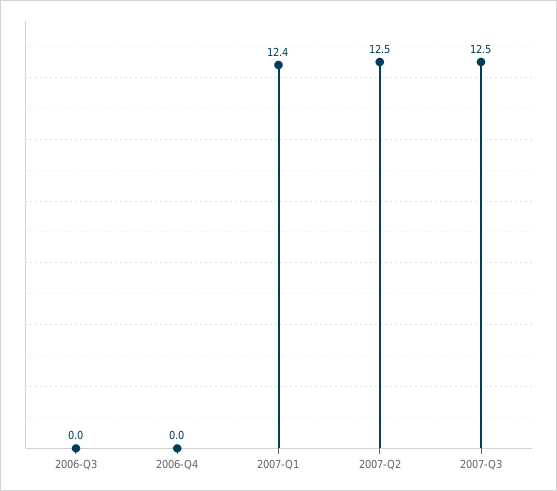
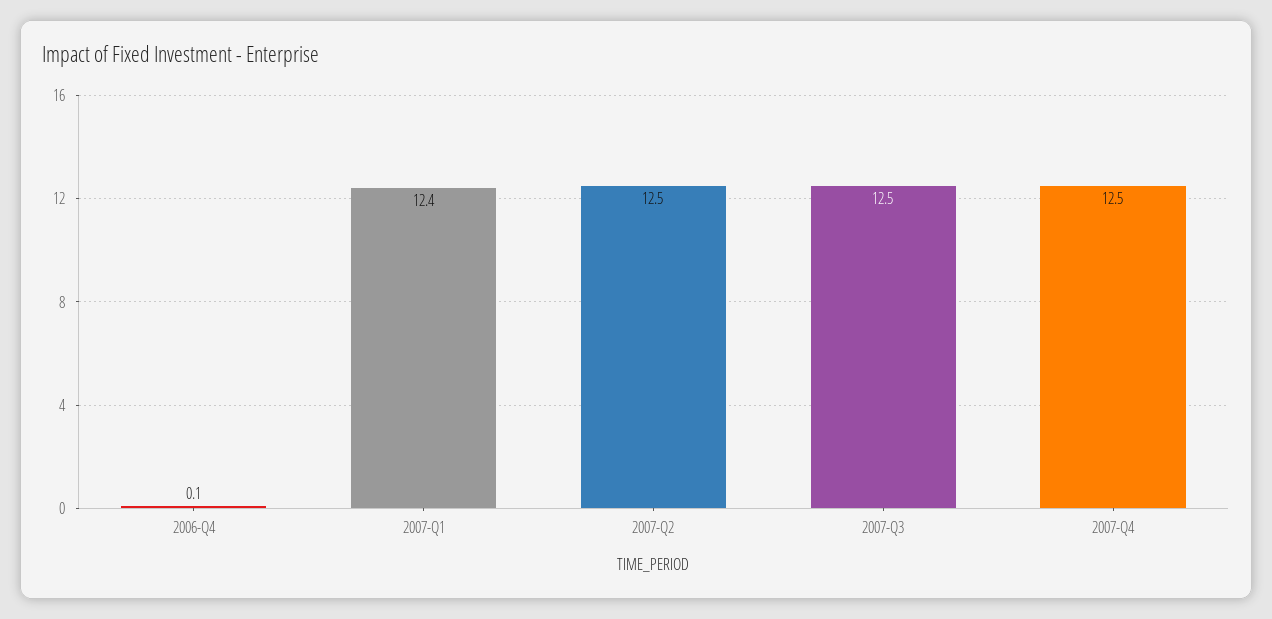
2006-Q3: 0 -> none
2006-Q4: 0 -> 0.1
2007-Q4: none -> 12.5

